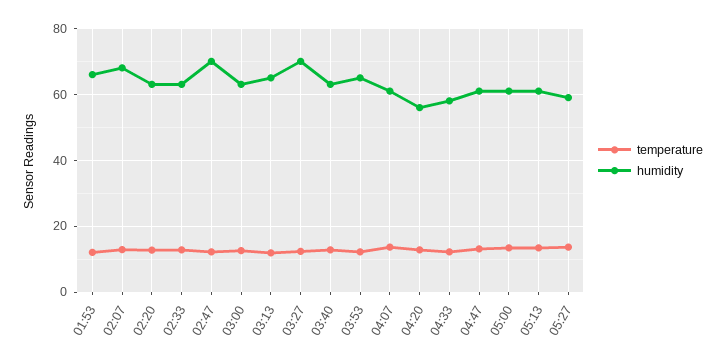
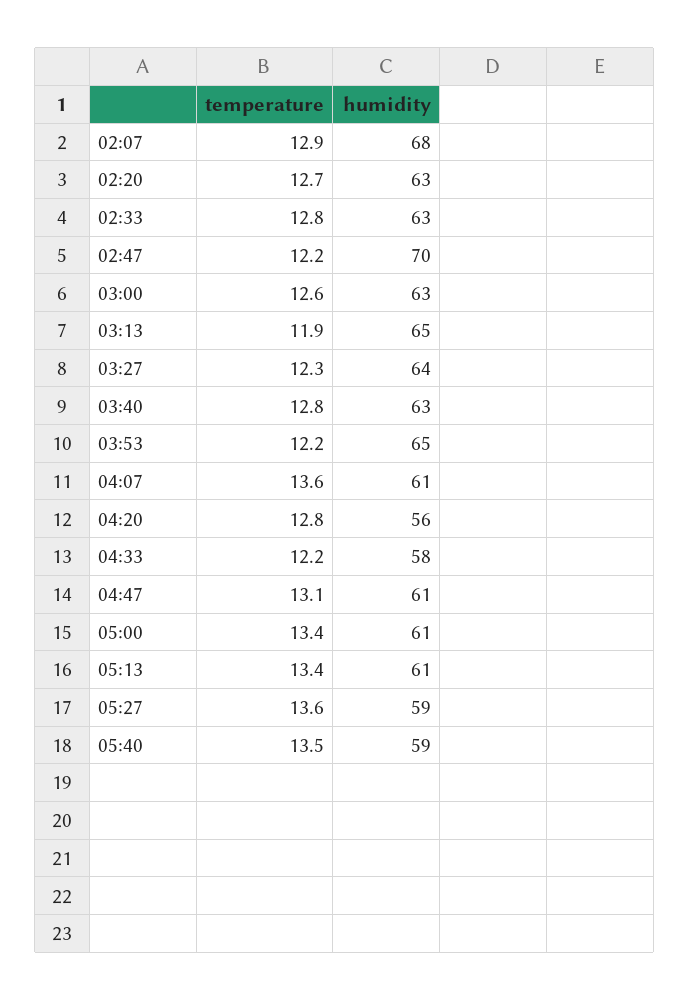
temperature, 01:53: 12 -> none
humidity, 01:53: 66 -> none
humidity, 03:27: 70 -> 64
temperature, 05:40: none -> 13.5
humidity, 05:40: none -> 59

